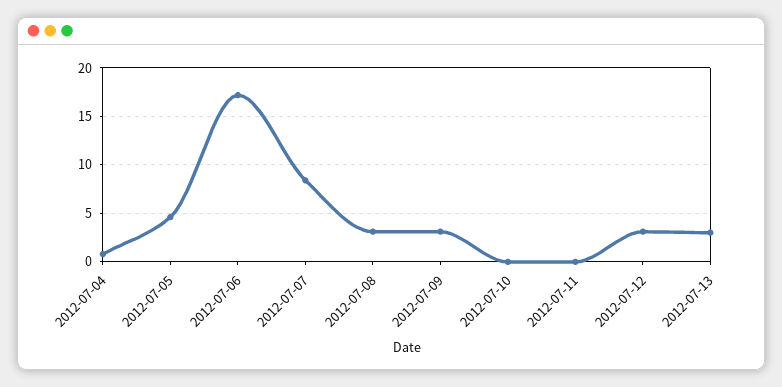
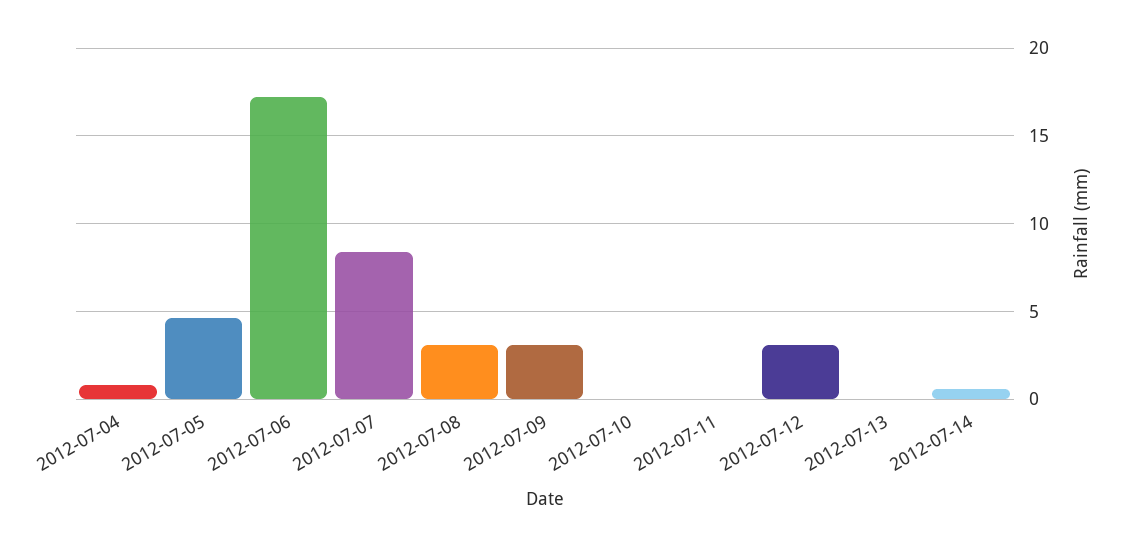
2012-07-13: 3 -> 0
2012-07-14: none -> 0.5

